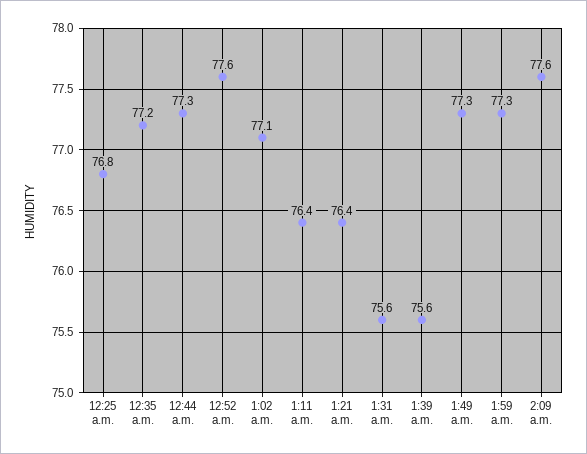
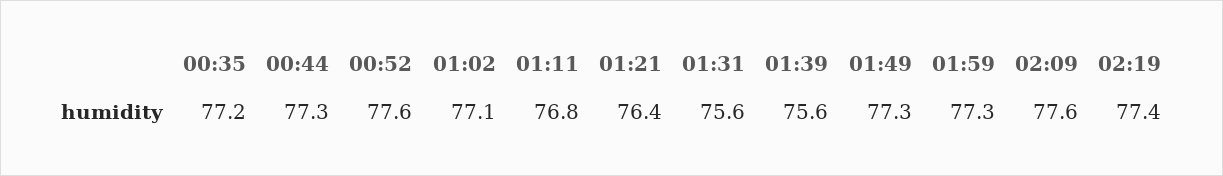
12:25 a.m.: 76.8 -> none
1:11 a.m.: 76.4 -> 76.8
02:19: none -> 77.4

